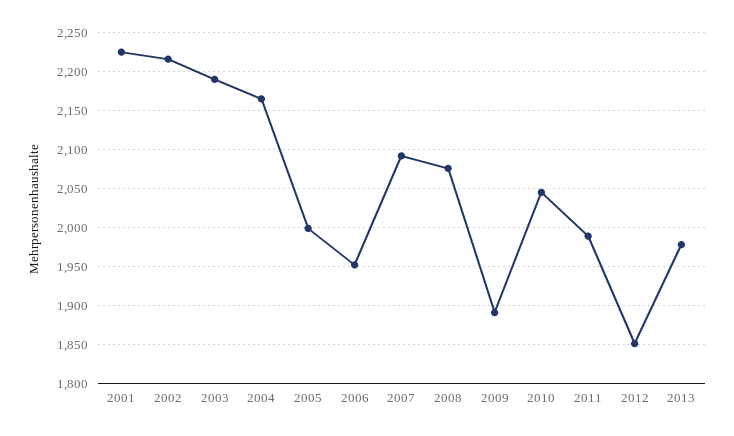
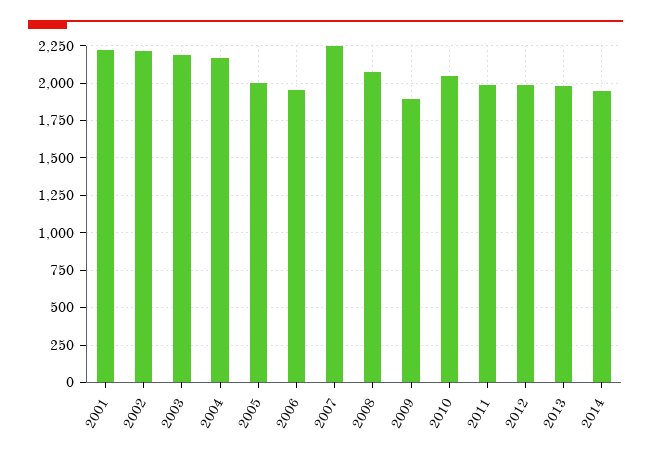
2007: 2090 -> 2250
2012: 1850 -> 2000
2014: none -> 1950

